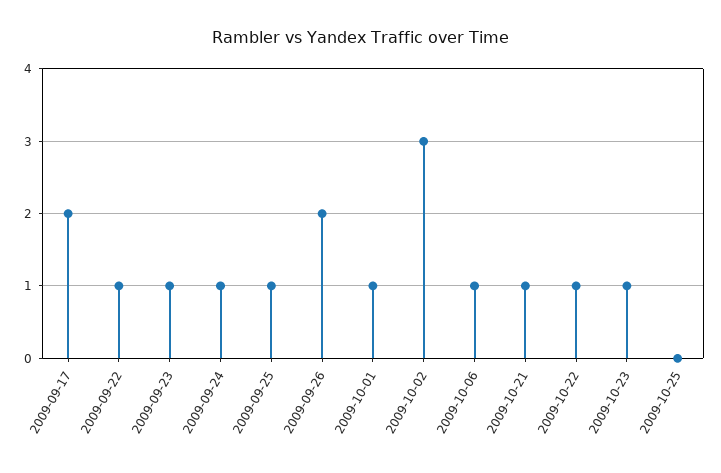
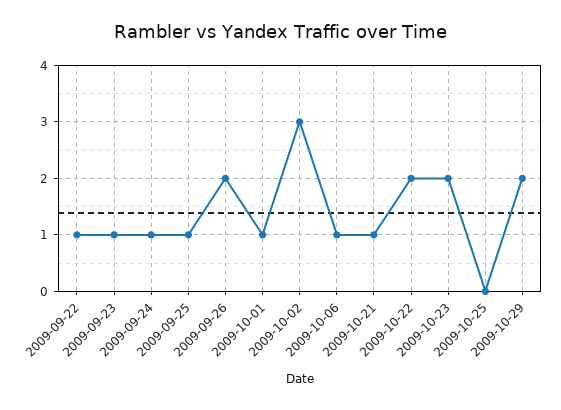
2009-09-17: 2 -> none
2009-10-22: 1 -> 2
2009-10-23: 1 -> 2
2009-10-29: none -> 2

